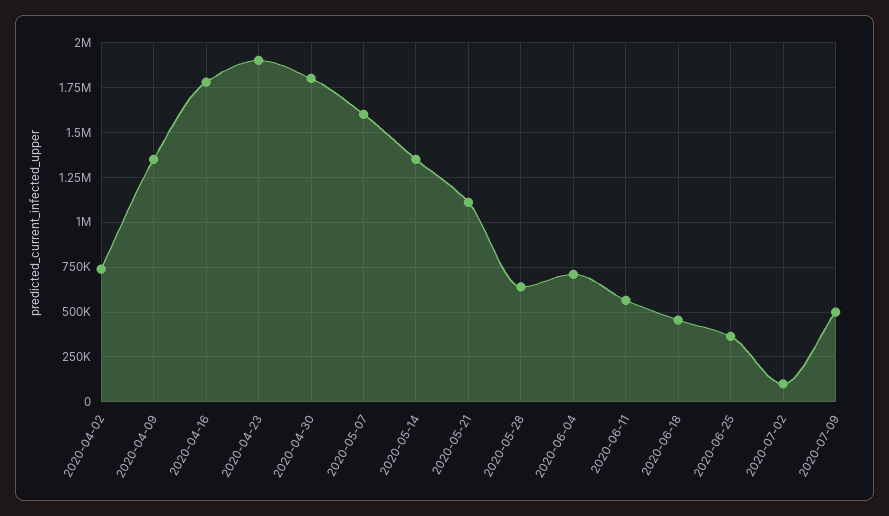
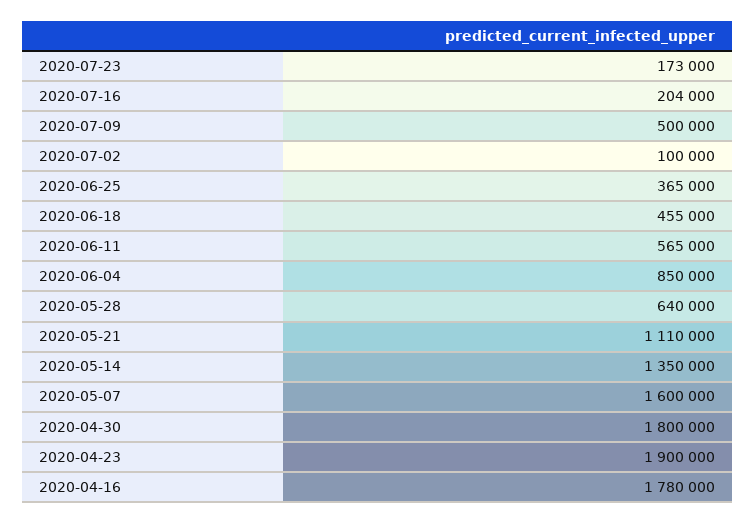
2020-04-02: 750000 -> none
2020-04-09: 1350000 -> none
2020-06-04: 700000 -> 850000
2020-07-23: none -> 173000
2020-07-16: none -> 204000

